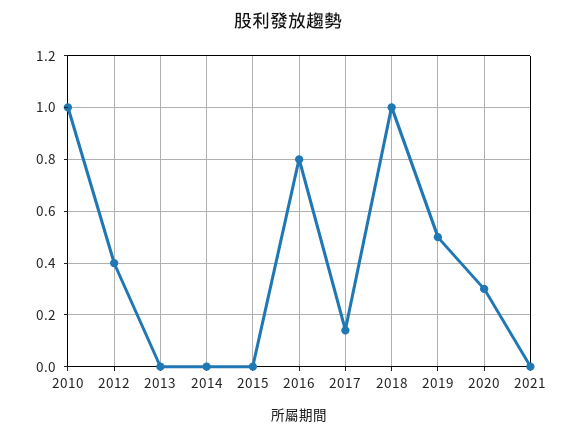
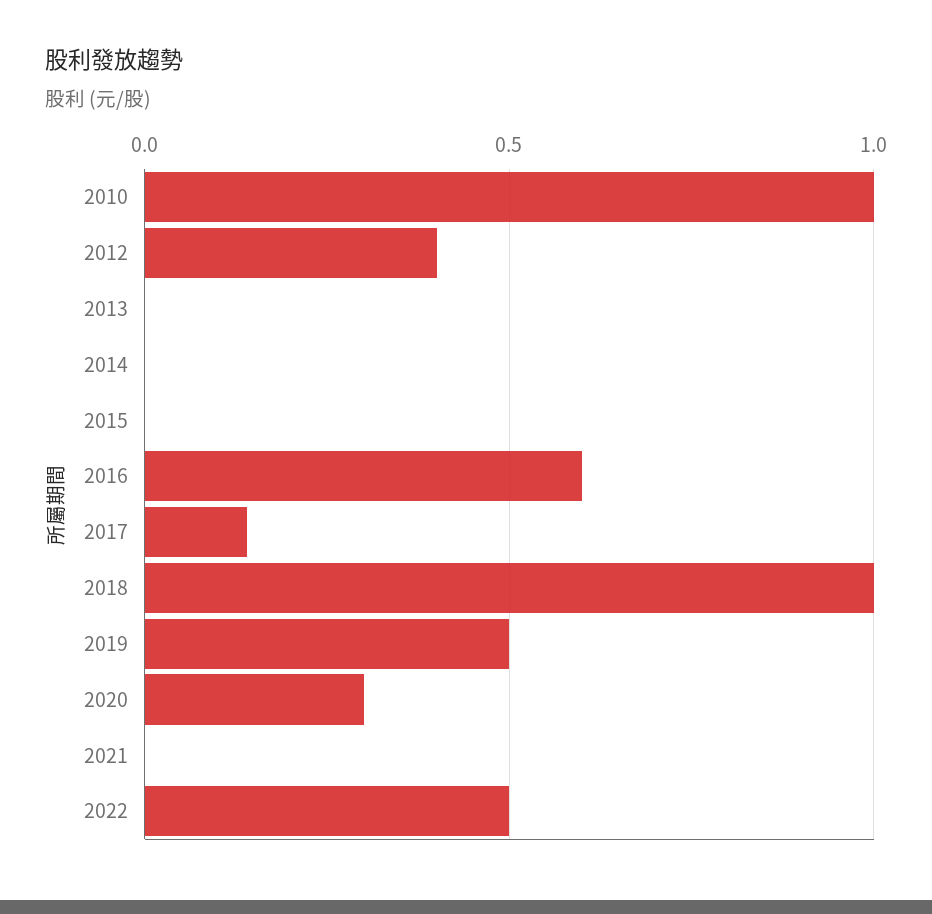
2016: 0.8 -> 0.6
2022: none -> 0.5

